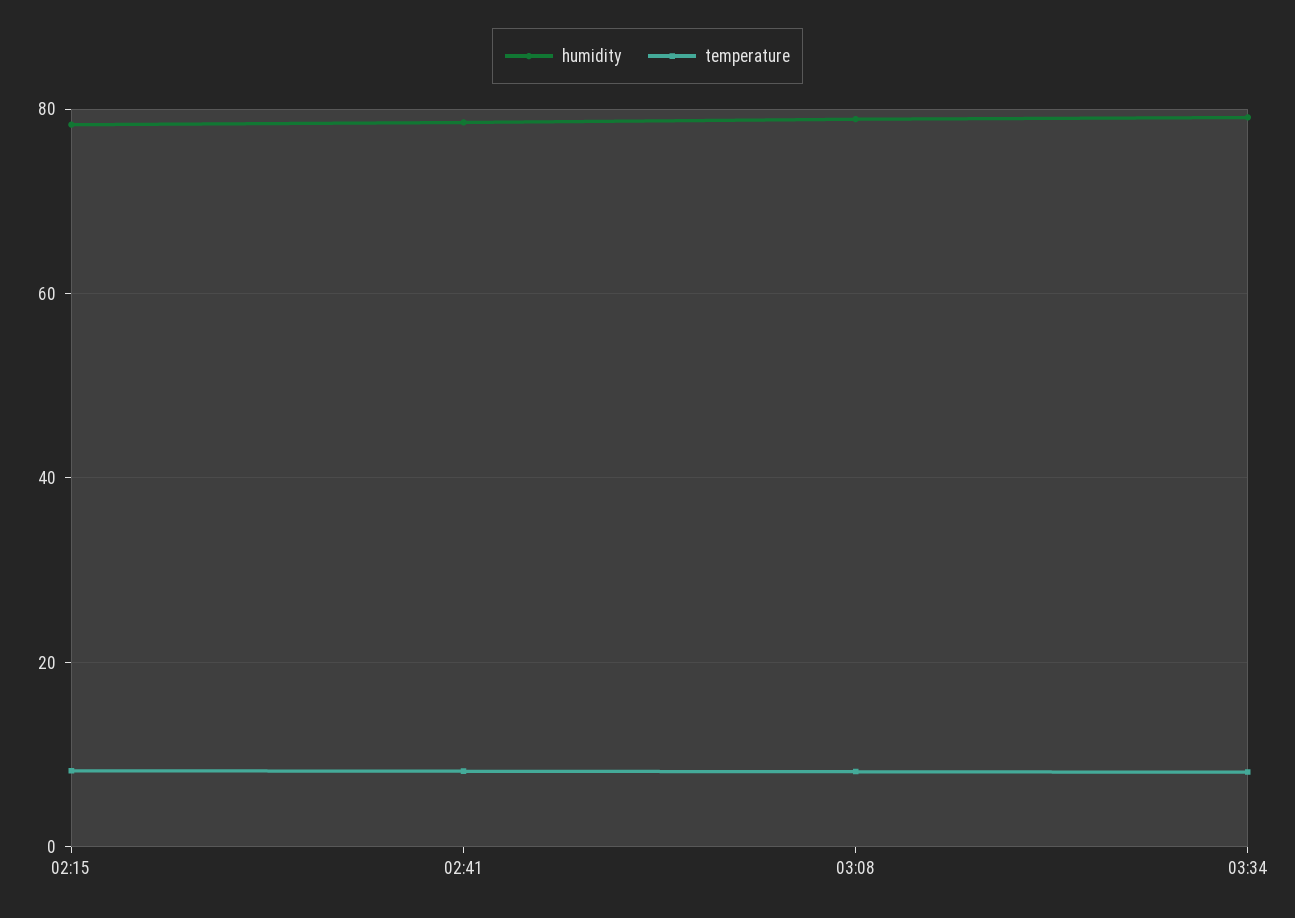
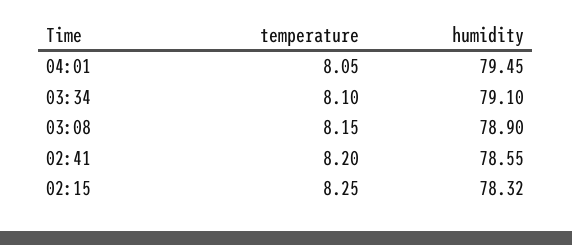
temperature, 04:01: none -> 8.05
humidity, 04:01: none -> 79.45

